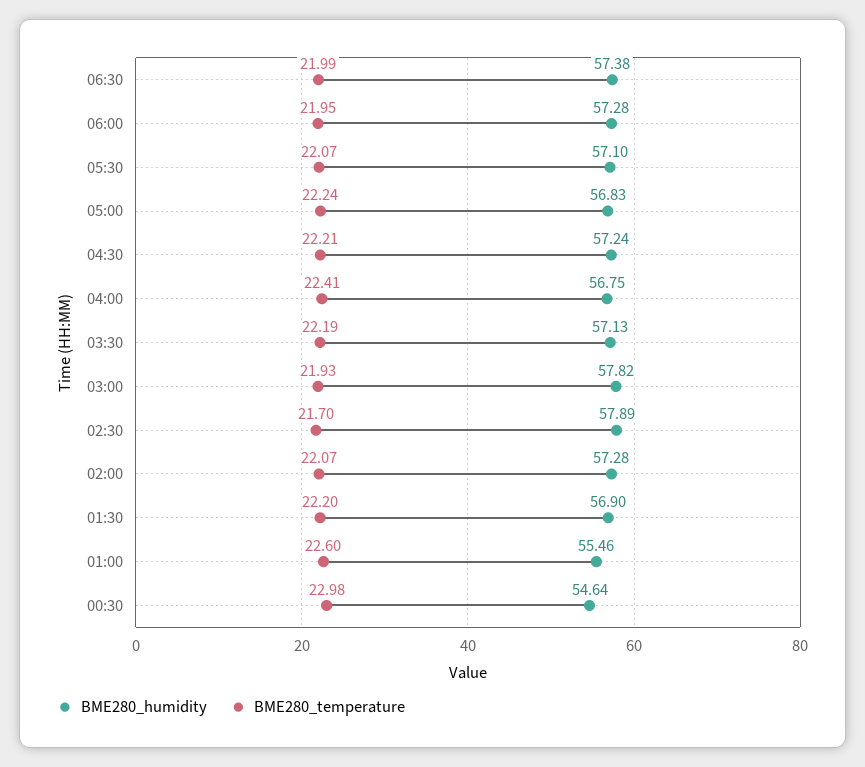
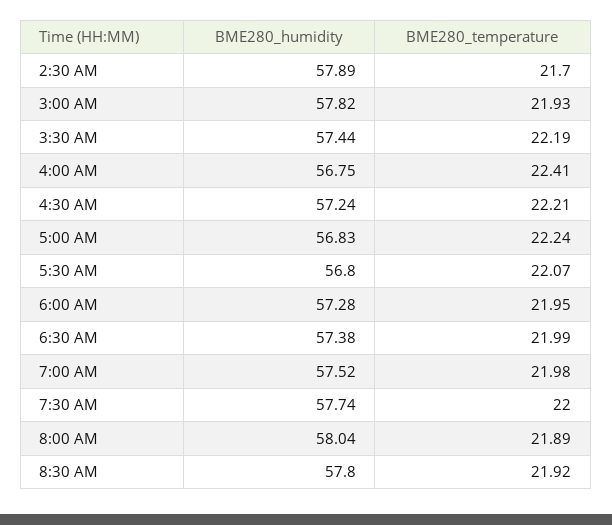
BME280_humidity, 05:30: 57.1 -> 56.8
BME280_humidity, 03:30: 57.13 -> 57.44
BME280_humidity, 02:00: 57.28 -> none
BME280_temperature, 02:00: 22.07 -> none
BME280_humidity, 01:30: 56.9 -> none
BME280_temperature, 01:30: 22.2 -> none
BME280_humidity, 01:00: 55.46 -> none
BME280_temperature, 01:00: 22.6 -> none
BME280_humidity, 00:30: 54.64 -> none
BME280_temperature, 00:30: 22.98 -> none
BME280_humidity, 7:00 AM: none -> 57.52
BME280_temperature, 7:00 AM: none -> 21.98
BME280_humidity, 7:30 AM: none -> 57.74
BME280_temperature, 7:30 AM: none -> 22
BME280_humidity, 8:00 AM: none -> 58.04
BME280_temperature, 8:00 AM: none -> 21.89
BME280_humidity, 8:30 AM: none -> 57.8
BME280_temperature, 8:30 AM: none -> 21.92

